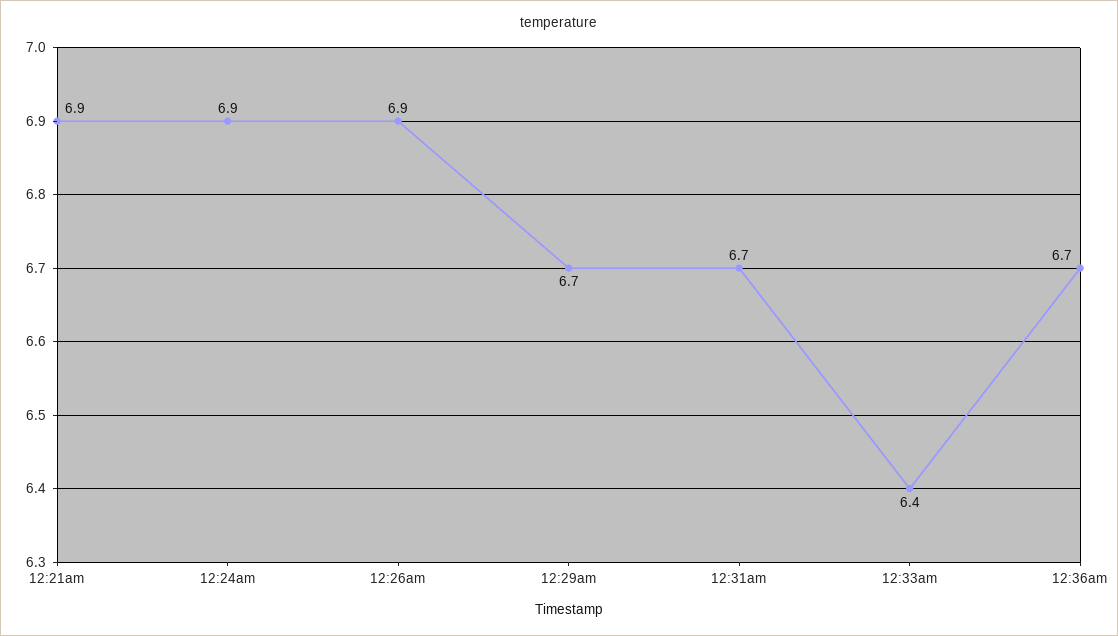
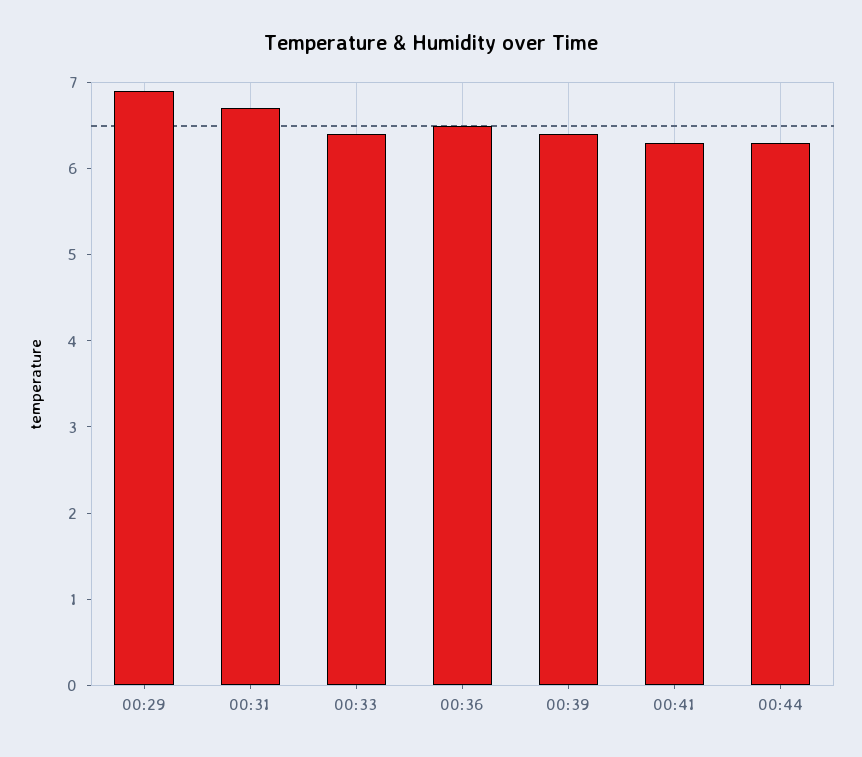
12:21am: 6.9 -> none
12:24am: 6.9 -> none
12:26am: 6.9 -> none
12:29am: 6.7 -> 6.9
12:36am: 6.7 -> 6.5
00:39: none -> 6.4
00:41: none -> 6.3
00:44: none -> 6.3

